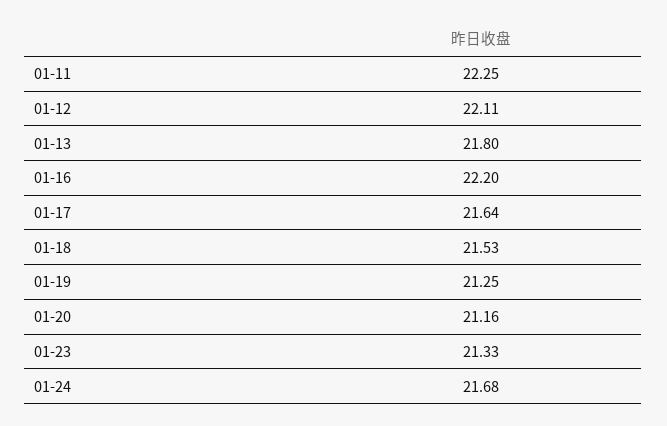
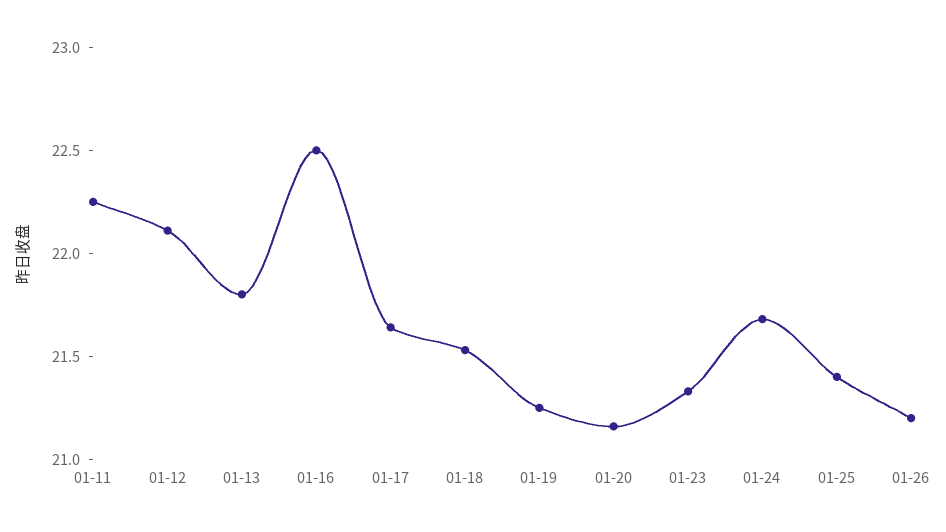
01-16: 22.2 -> 22.5
01-25: none -> 21.4
01-26: none -> 21.2

